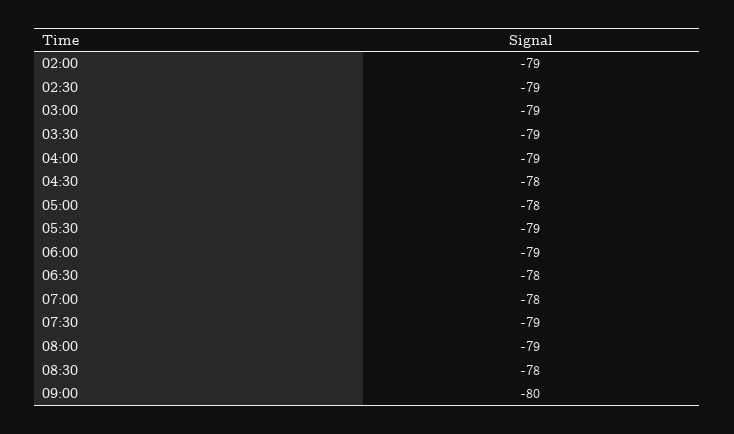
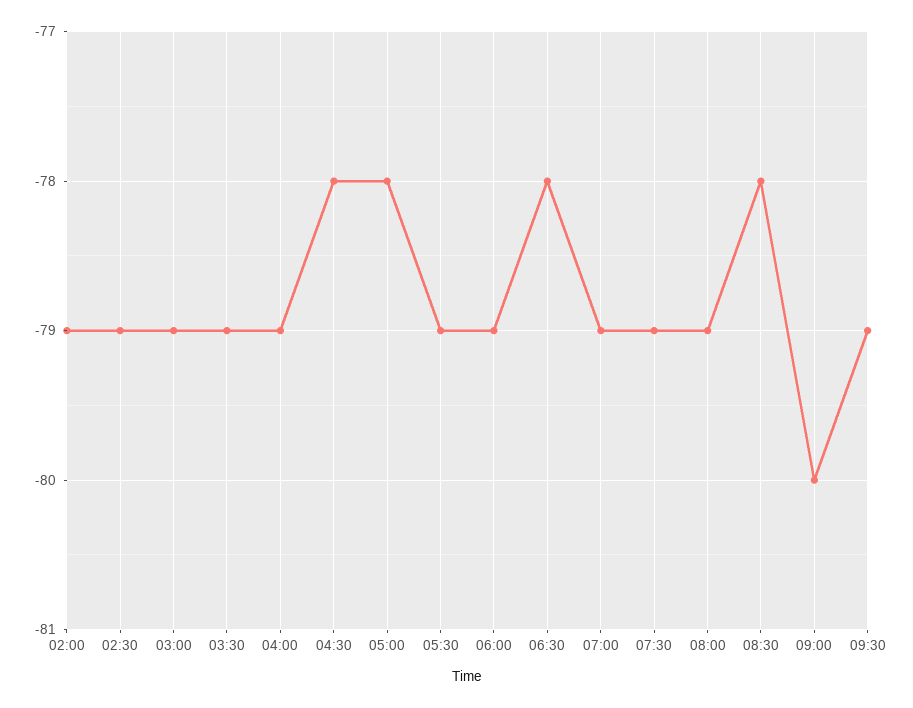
07:00: -78 -> -79
09:30: none -> -79

